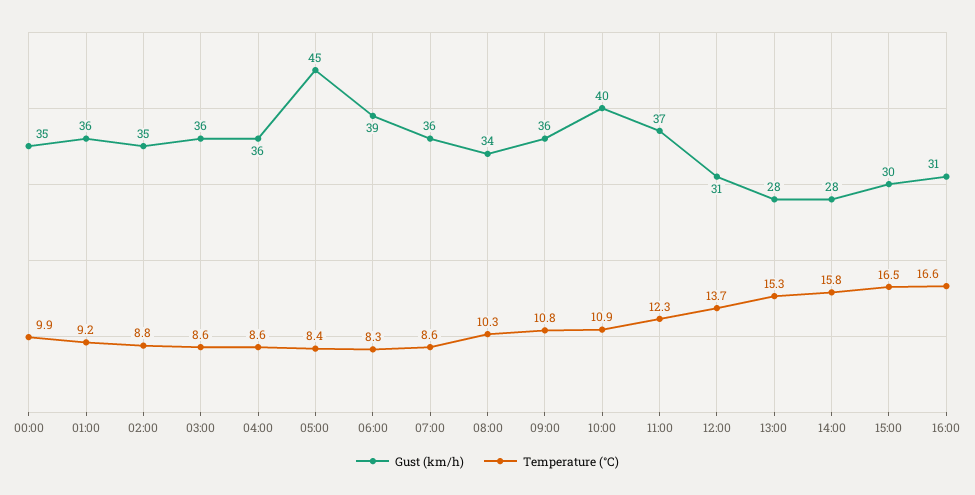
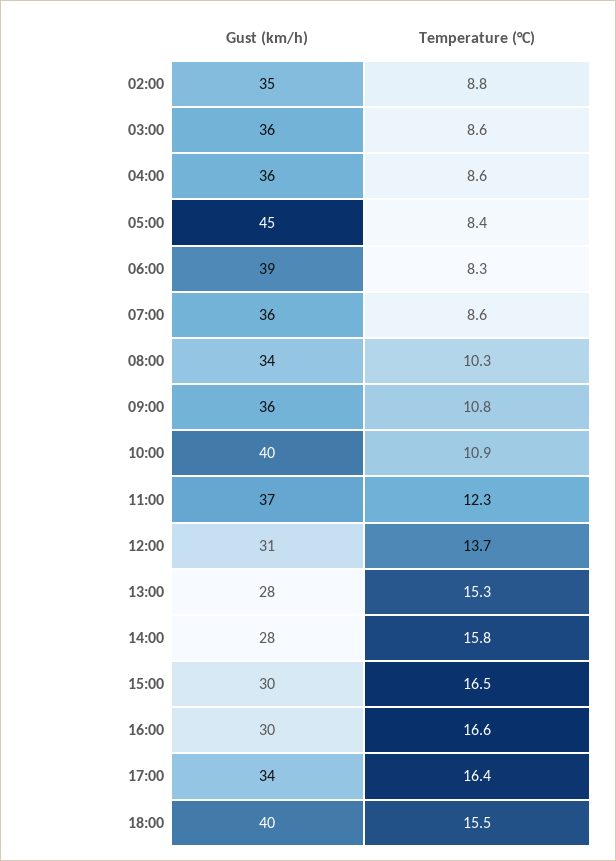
Gust (km/h), 00:00: 35 -> none
Temperature (°C), 00:00: 9.9 -> none
Gust (km/h), 01:00: 36 -> none
Temperature (°C), 01:00: 9.2 -> none
Gust (km/h), 16:00: 31 -> 30
Gust (km/h), 17:00: none -> 34
Temperature (°C), 17:00: none -> 16.4
Gust (km/h), 18:00: none -> 40
Temperature (°C), 18:00: none -> 15.5

